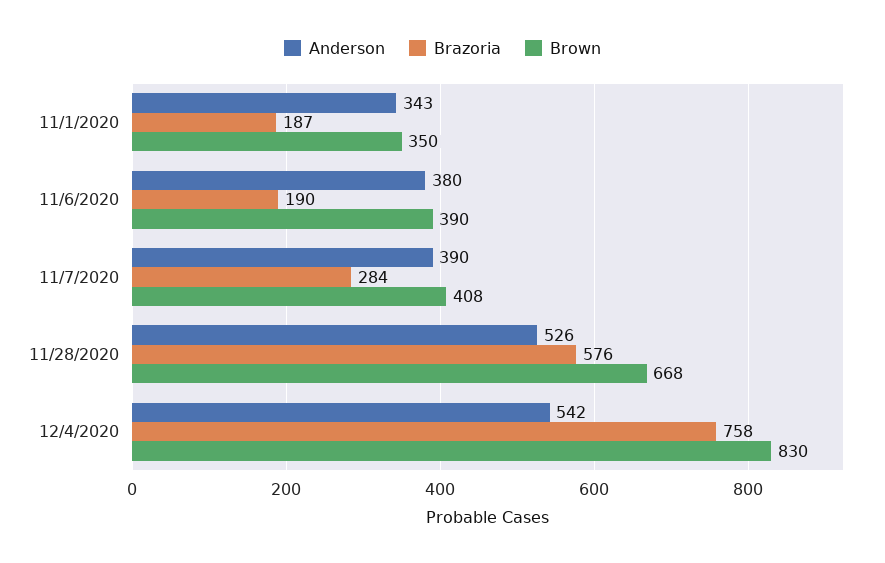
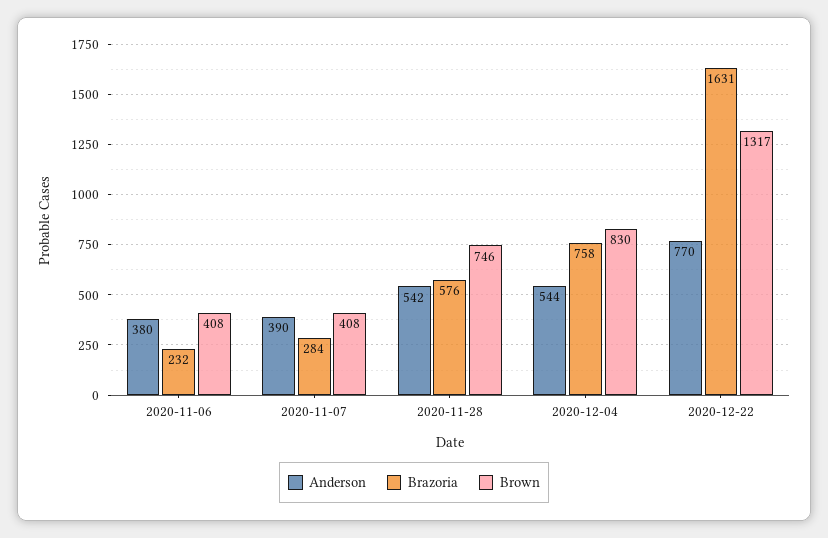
Anderson, 11/1/2020: 343 -> none
Brazoria, 11/1/2020: 187 -> none
Brown, 11/1/2020: 350 -> none
Brazoria, 11/6/2020: 190 -> 232
Brown, 11/6/2020: 390 -> 408
Anderson, 11/28/2020: 526 -> 542
Brown, 11/28/2020: 668 -> 746
Anderson, 12/4/2020: 542 -> 544
Anderson, 2020-12-22: none -> 770
Brazoria, 2020-12-22: none -> 1631
Brown, 2020-12-22: none -> 1317

